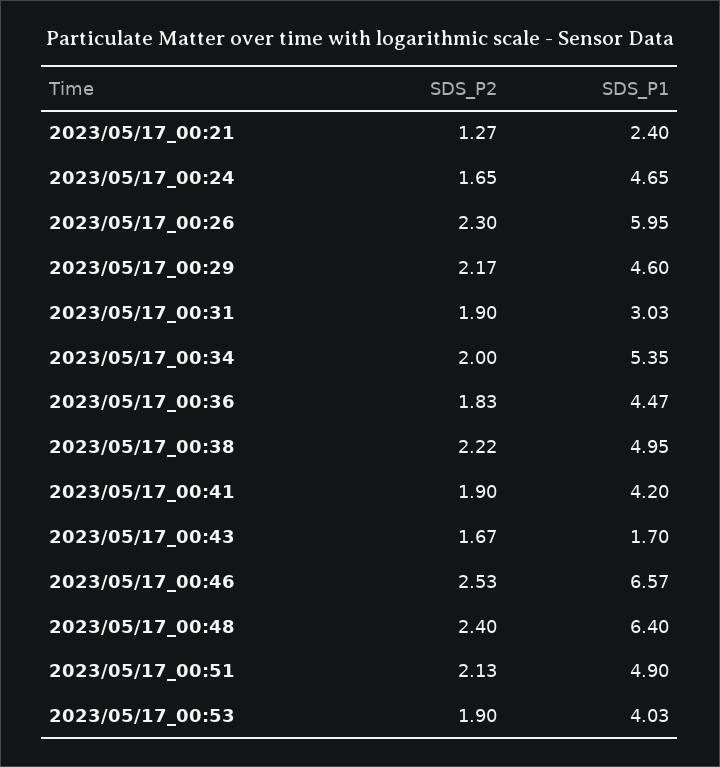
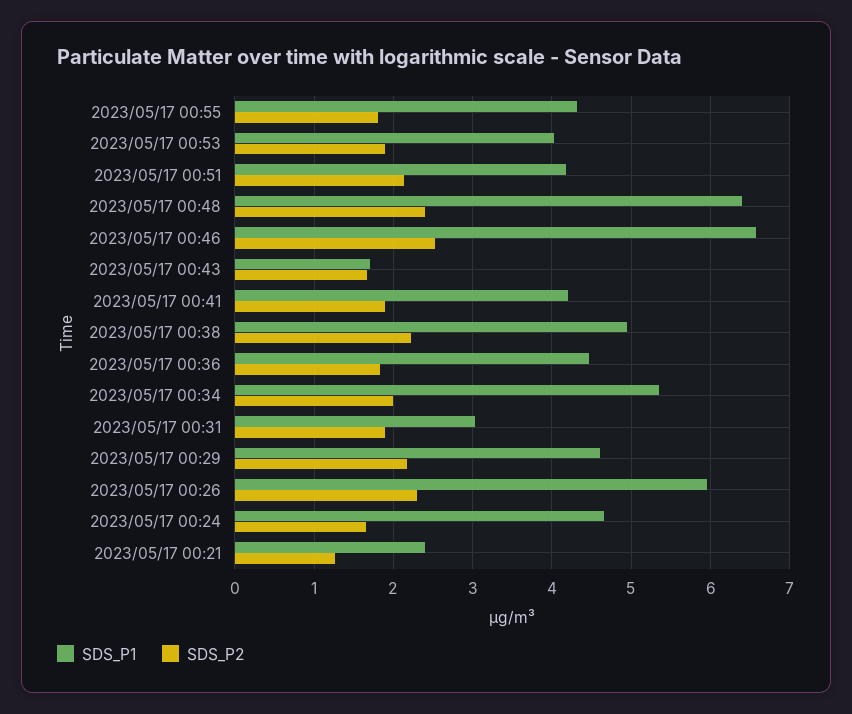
SDS_P1, 2023/05/17_00:51: 4.9 -> 4.2
SDS_P1, 2023/05/17 00:55: none -> 4.3
SDS_P2, 2023/05/17 00:55: none -> 1.8

